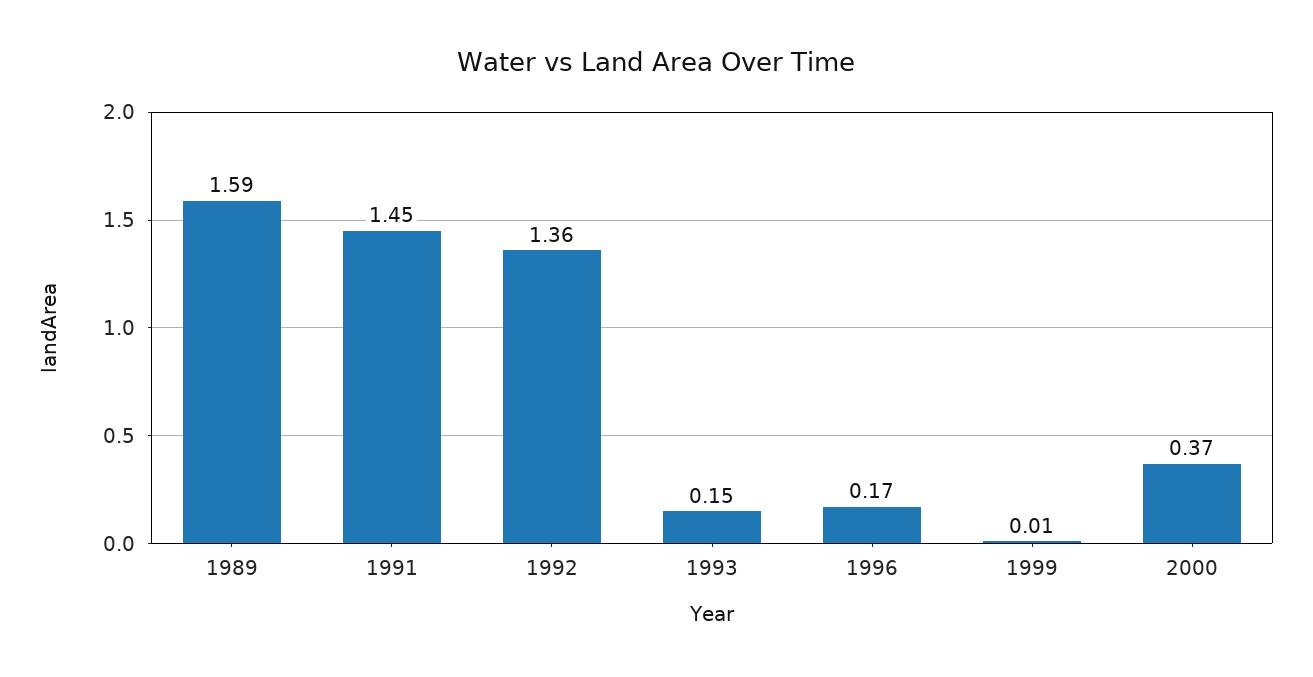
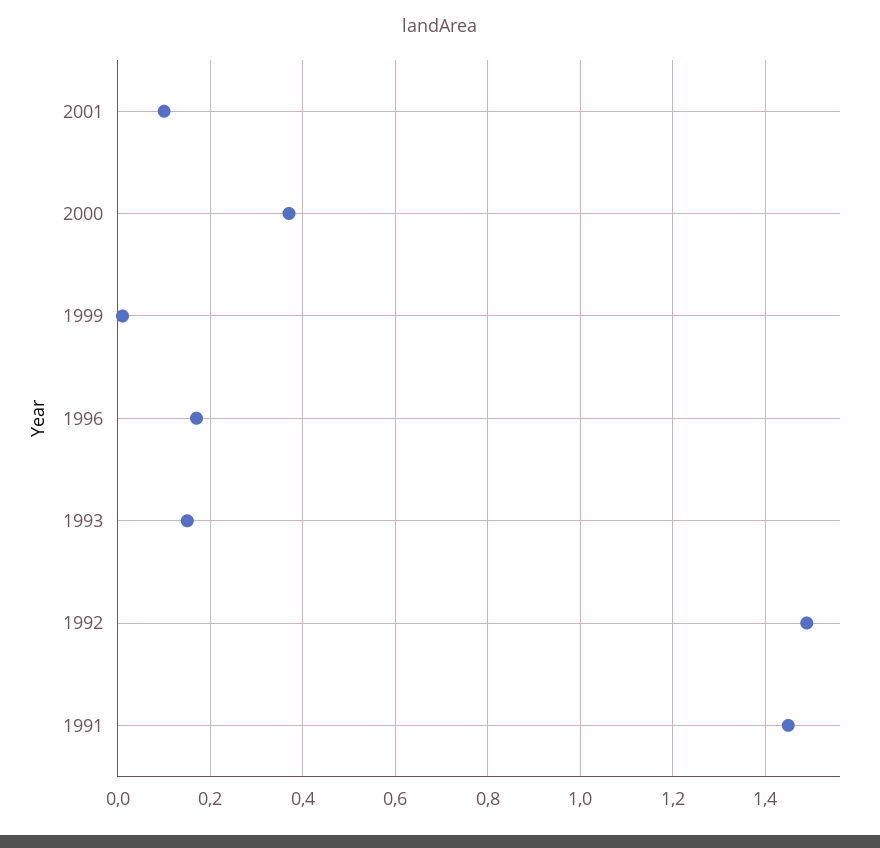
1989: 1.59 -> none
1992: 1.36 -> 1.5
2001: none -> 0.1

